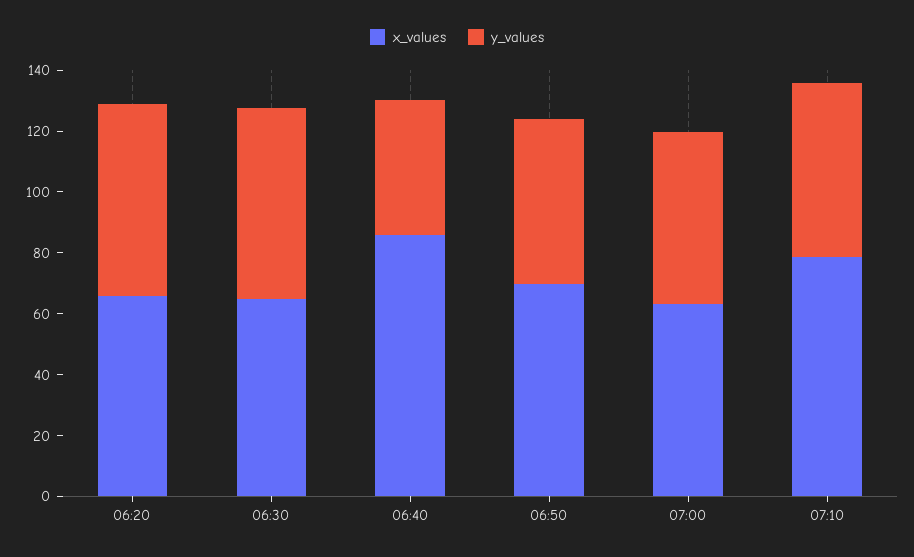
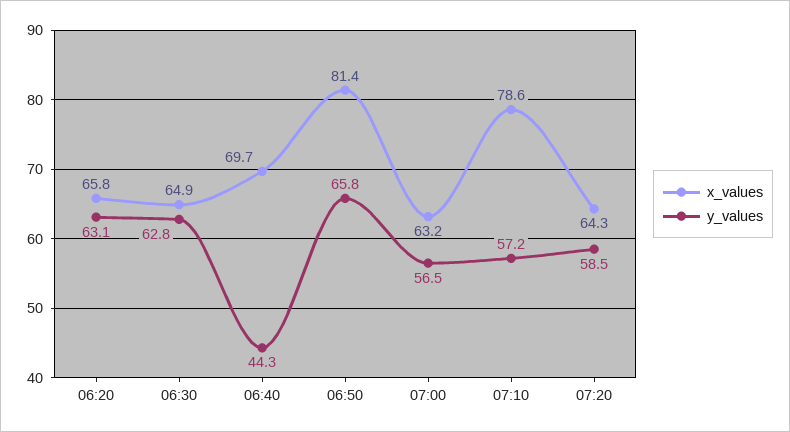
x_values, 06:40: 85 -> 69.7
x_values, 06:50: 70 -> 81.4
y_values, 06:50: 55 -> 65.8
x_values, 07:20: none -> 64.3
y_values, 07:20: none -> 58.5

